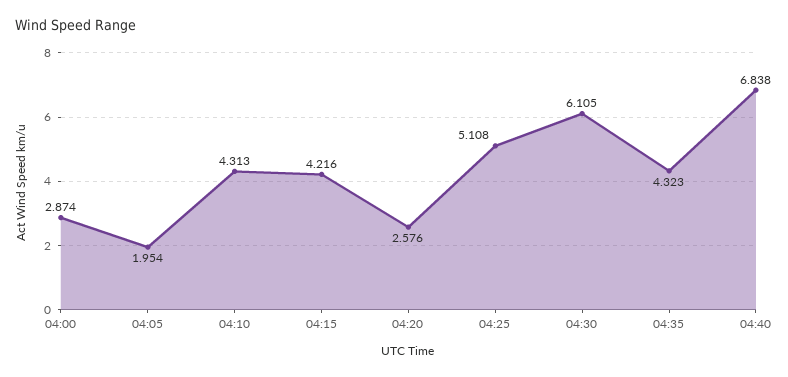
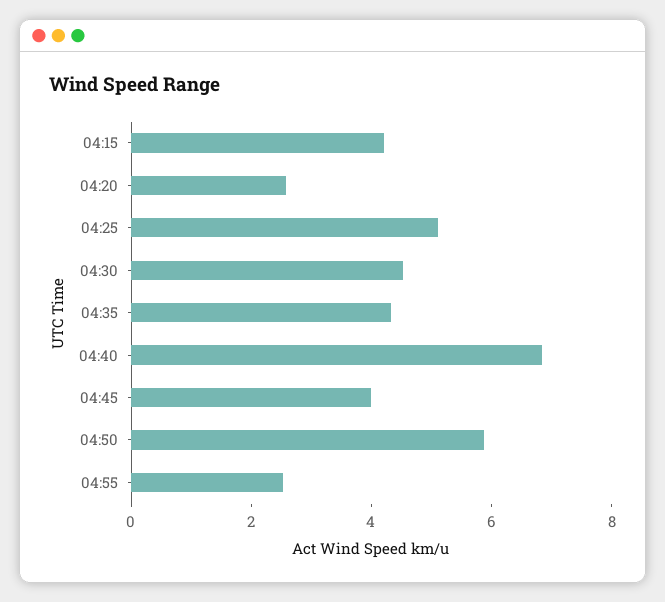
04:00: 2.874 -> none
04:05: 1.954 -> none
04:10: 4.313 -> none
04:30: 6.105 -> 4.5
04:45: none -> 4
04:50: none -> 6
04:55: none -> 2.5

